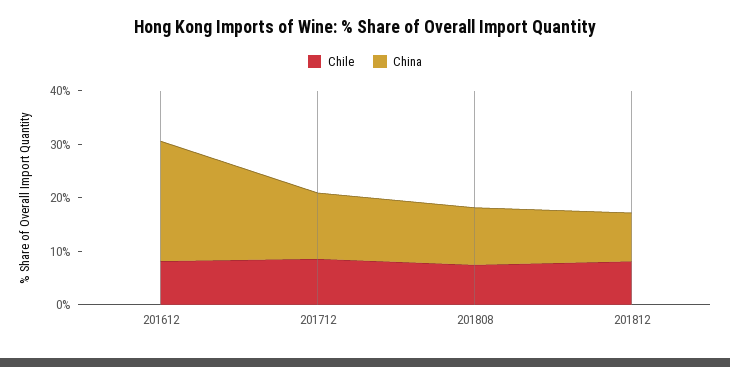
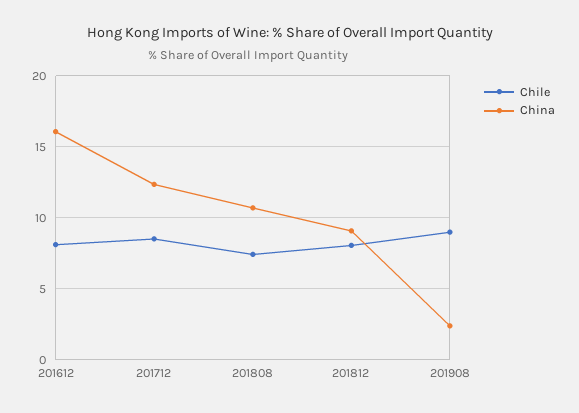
China, 201612: 22 -> 16
Chile, 201908: none -> 9
China, 201908: none -> 2.5

